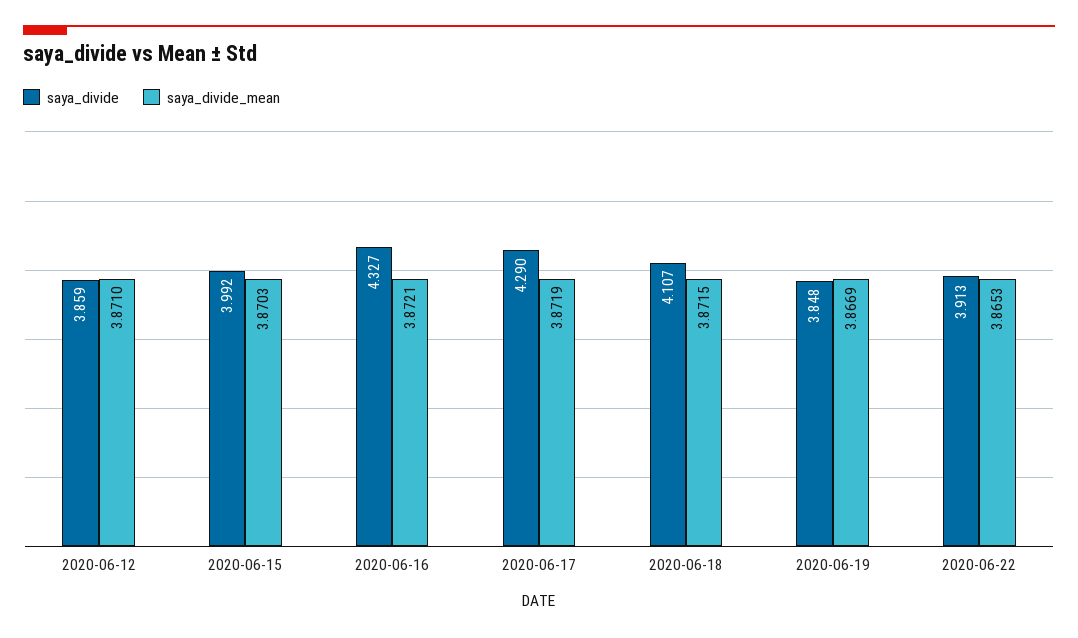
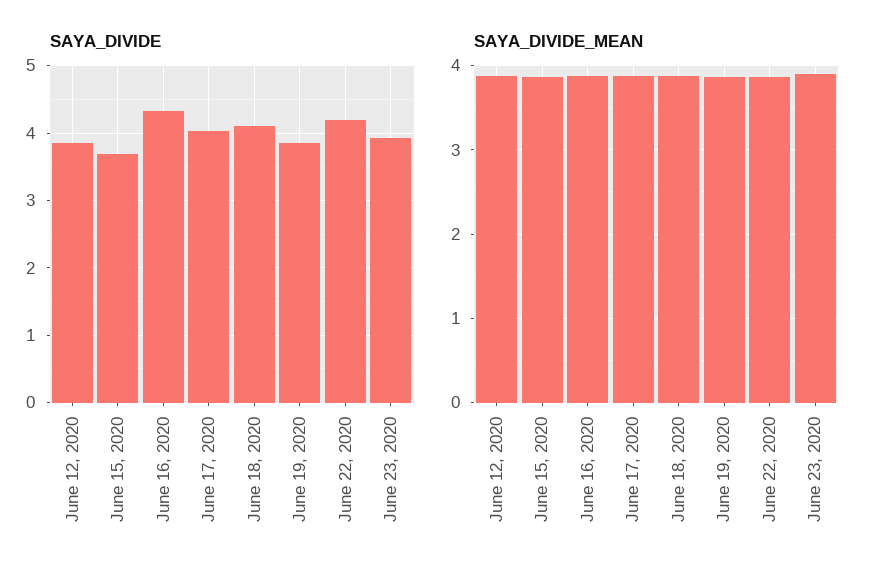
saya_divide, 2020-06-15: 3.992 -> 3.7
saya_divide, 2020-06-17: 4.29 -> 4
saya_divide, 2020-06-22: 3.913 -> 4.2
saya_divide, June 23, 2020: none -> 3.9
saya_divide_mean, June 23, 2020: none -> 3.9

